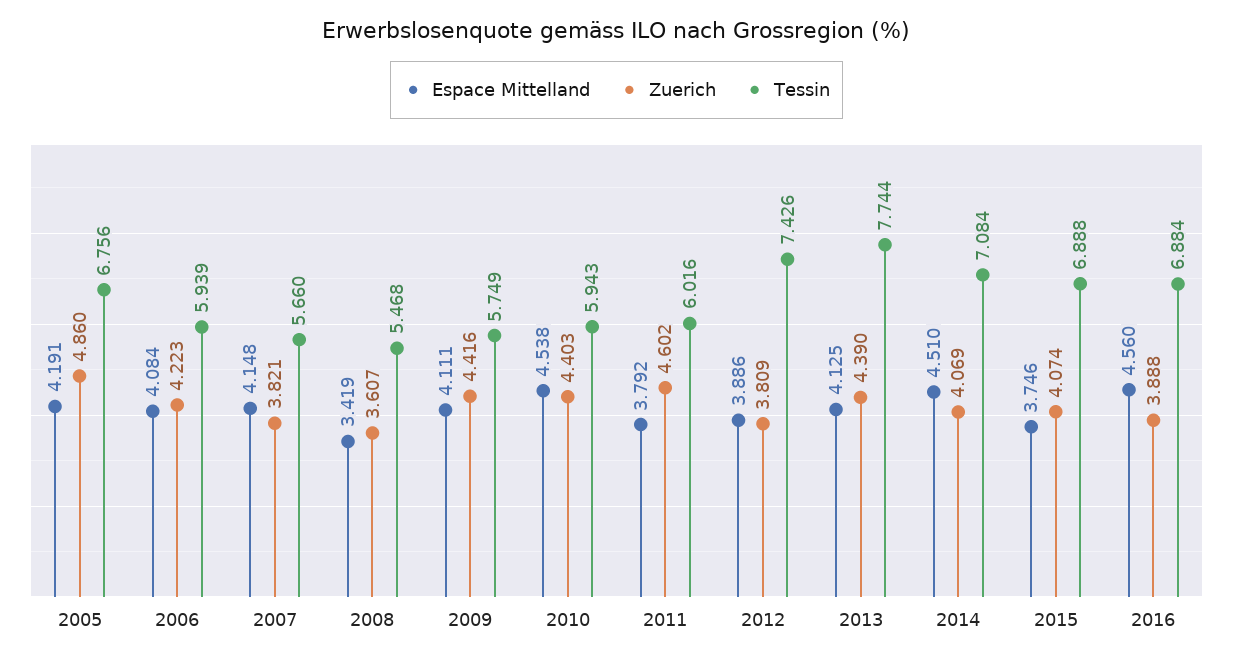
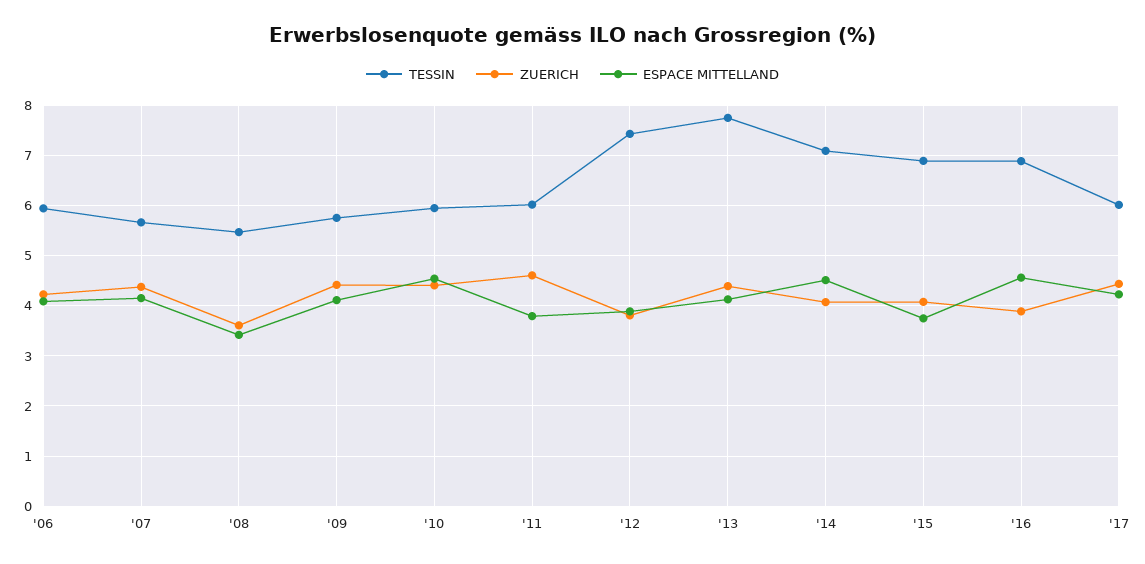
Espace Mittelland, 2005: 4.191 -> none
Zuerich, 2005: 4.86 -> none
Tessin, 2005: 6.756 -> none
Zuerich, 2007: 3.821 -> 4.4
Tessin, '17: none -> 6
Zuerich, '17: none -> 4.4
Espace Mittelland, '17: none -> 4.2

